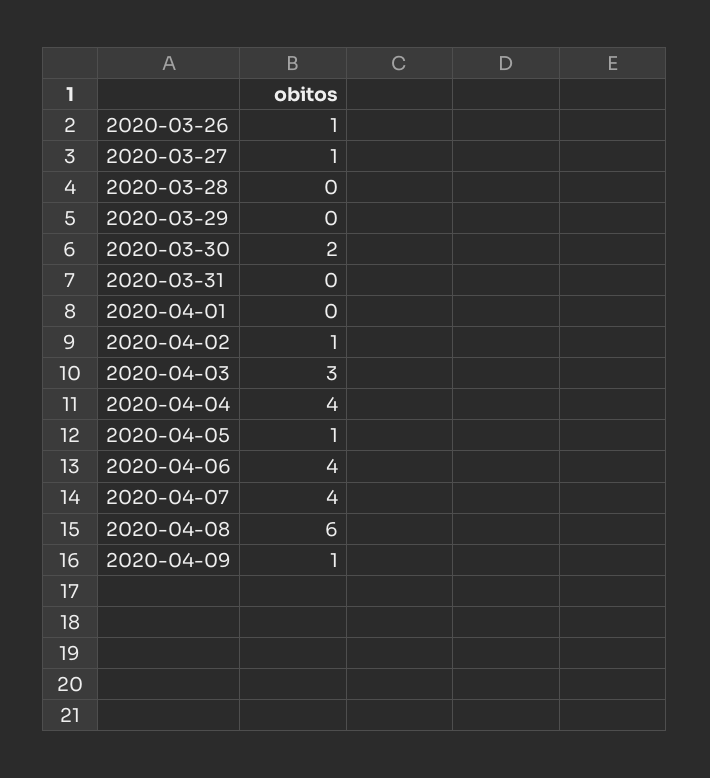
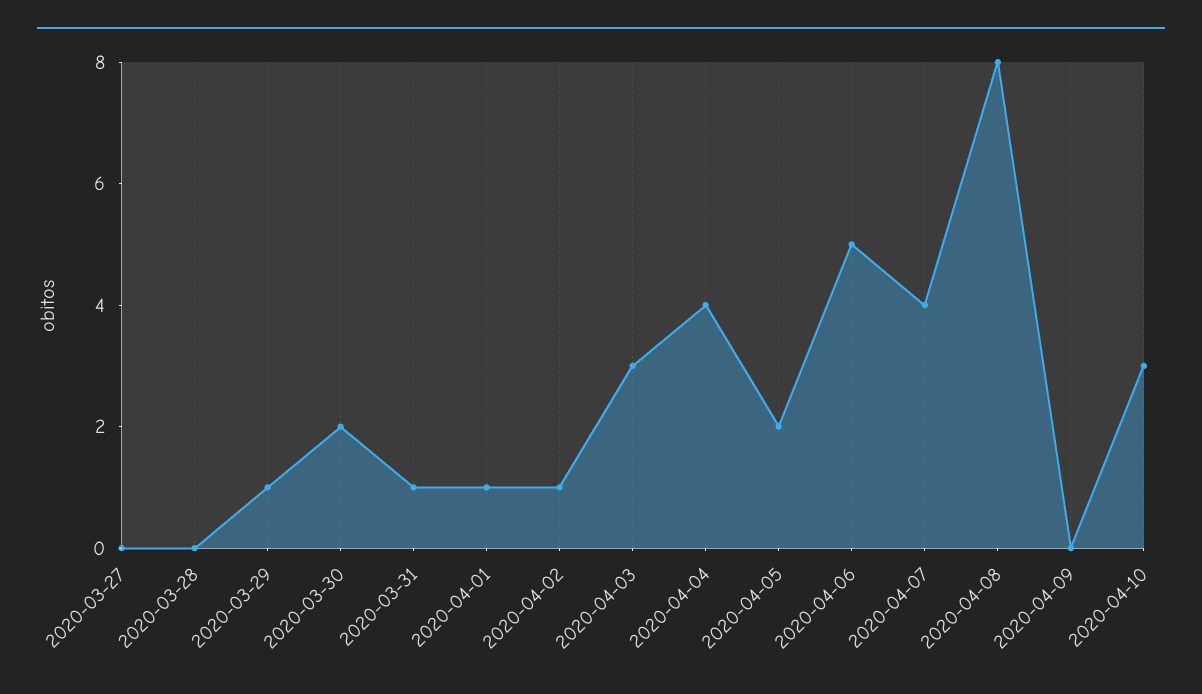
2020-03-26: 1 -> none
2020-03-27: 1 -> 0
2020-03-29: 0 -> 1
2020-03-31: 0 -> 1
2020-04-01: 0 -> 1
2020-04-05: 1 -> 2
2020-04-06: 4 -> 5
2020-04-08: 6 -> 8
2020-04-09: 1 -> 0
2020-04-10: none -> 3

